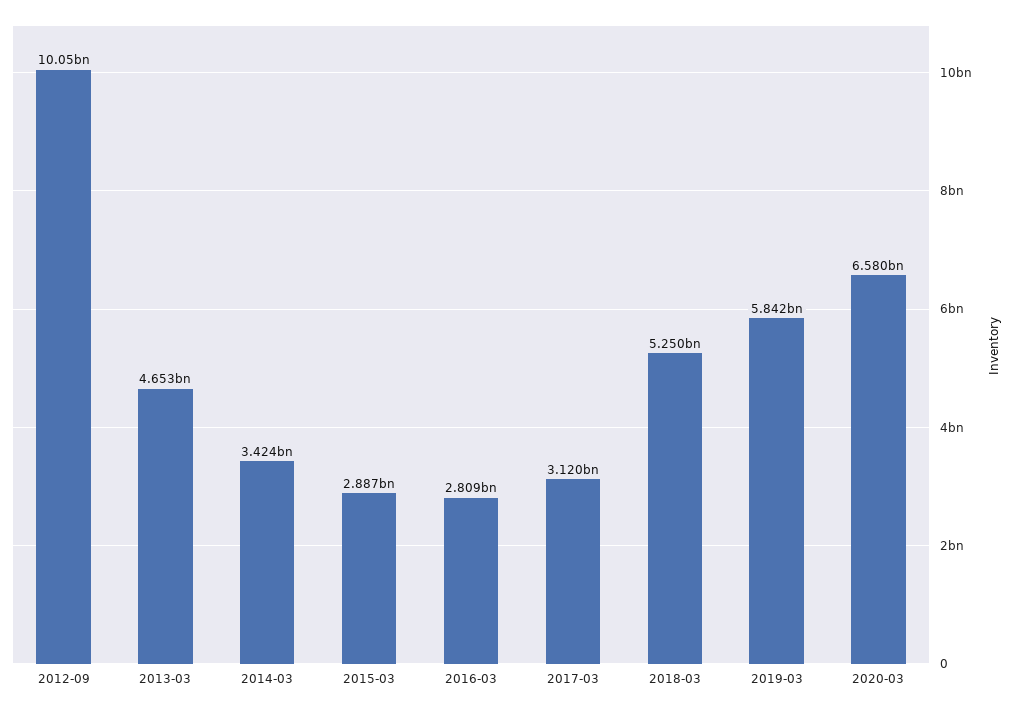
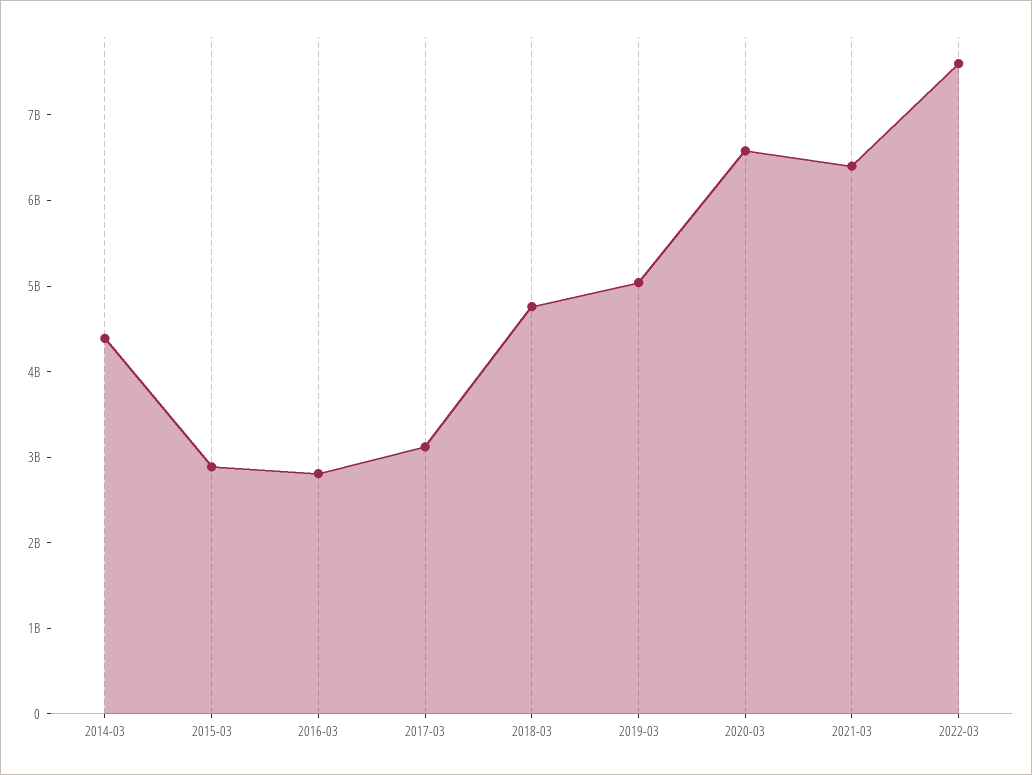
2012-09: 10050000000 -> none
2013-03: 4653000000 -> none
2014-03: 3424000000 -> 4400000000
2018-03: 5250000000 -> 4800000000
2019-03: 5842000000 -> 5000000000
2021-03: none -> 6400000000
2022-03: none -> 7600000000

